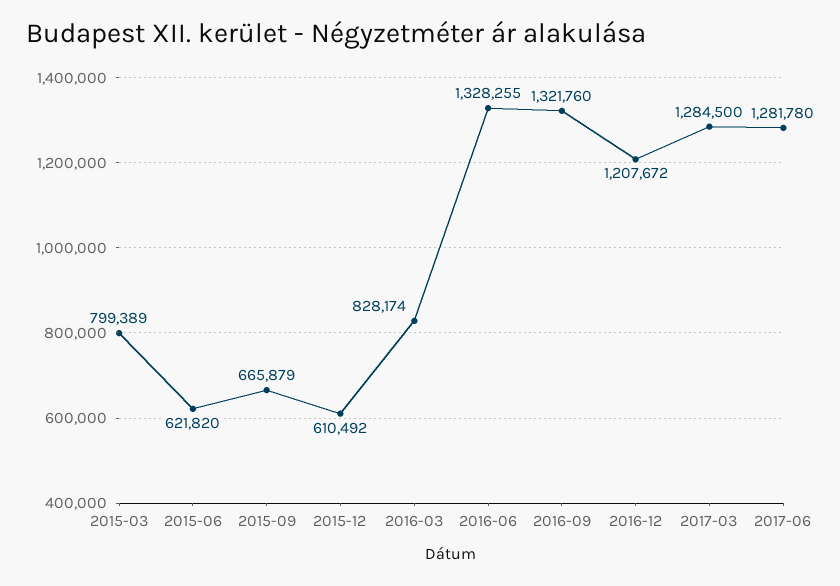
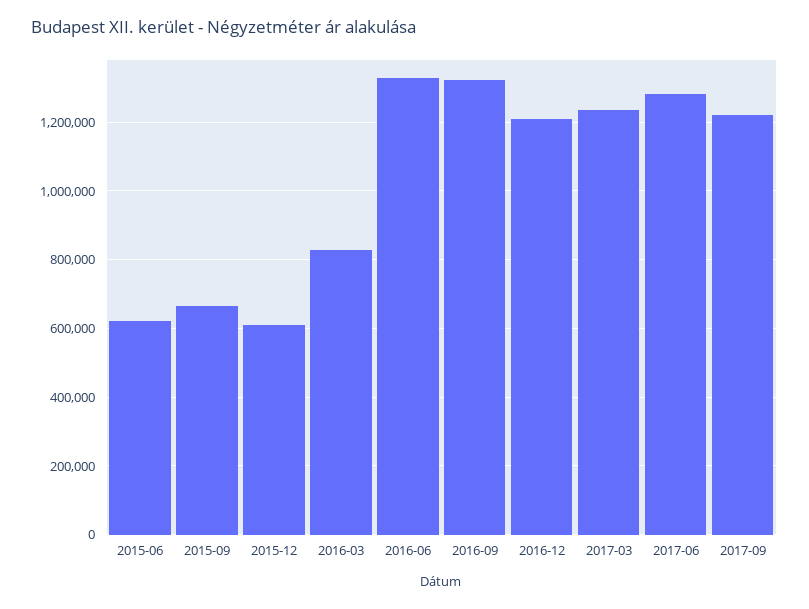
2015-03: 799389 -> none
2017-03: 1284500 -> 1240000
2017-09: none -> 1220000

